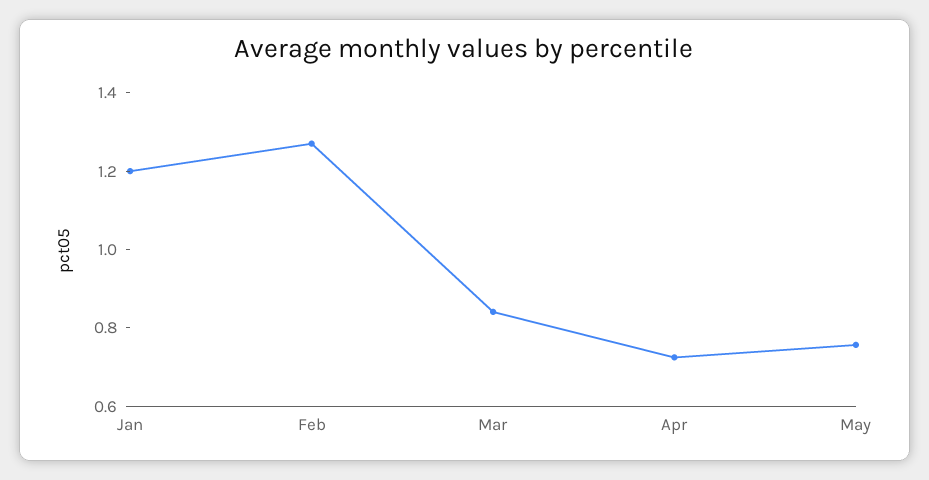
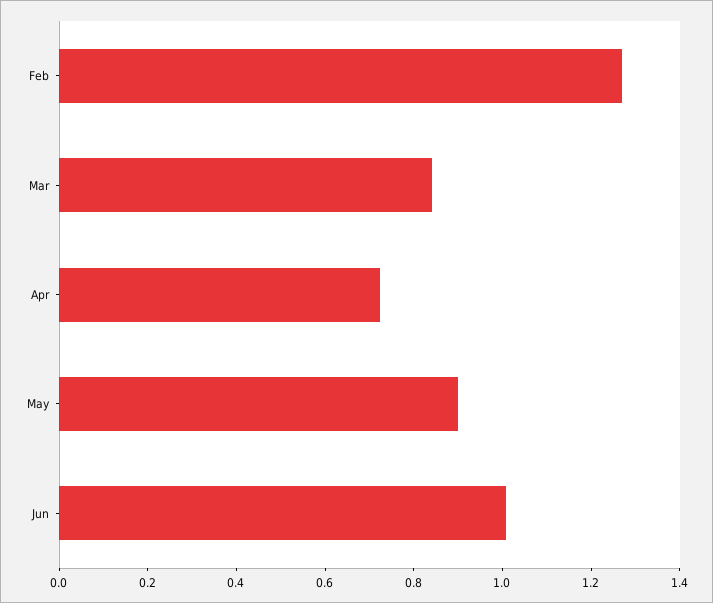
Jan: 1.2 -> none
May: 0.75 -> 0.9
Jun: none -> 1

